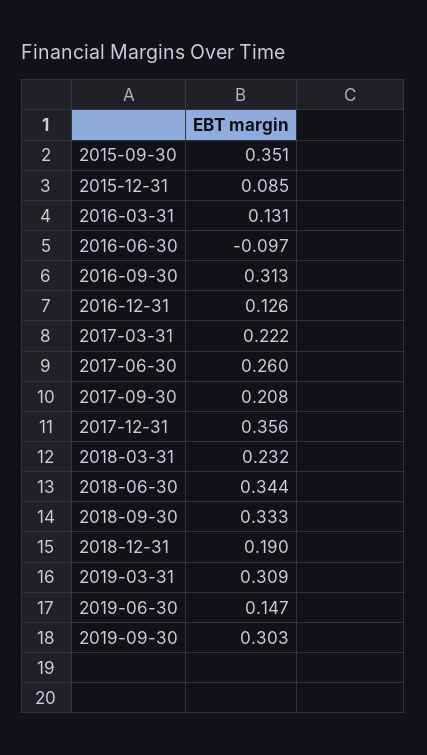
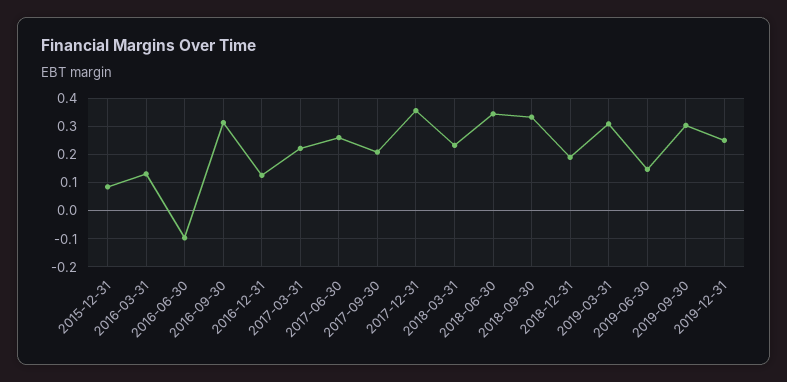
2015-09-30: 0.351 -> none
2019-12-31: none -> 0.25

